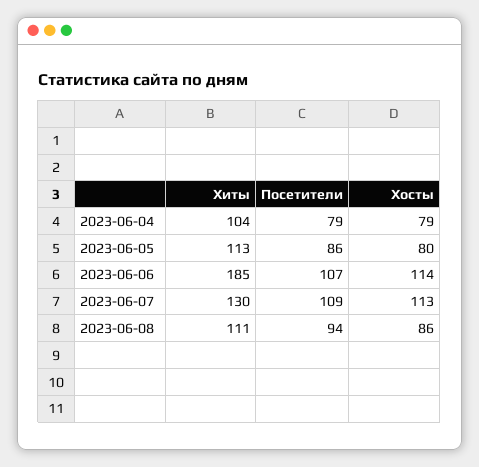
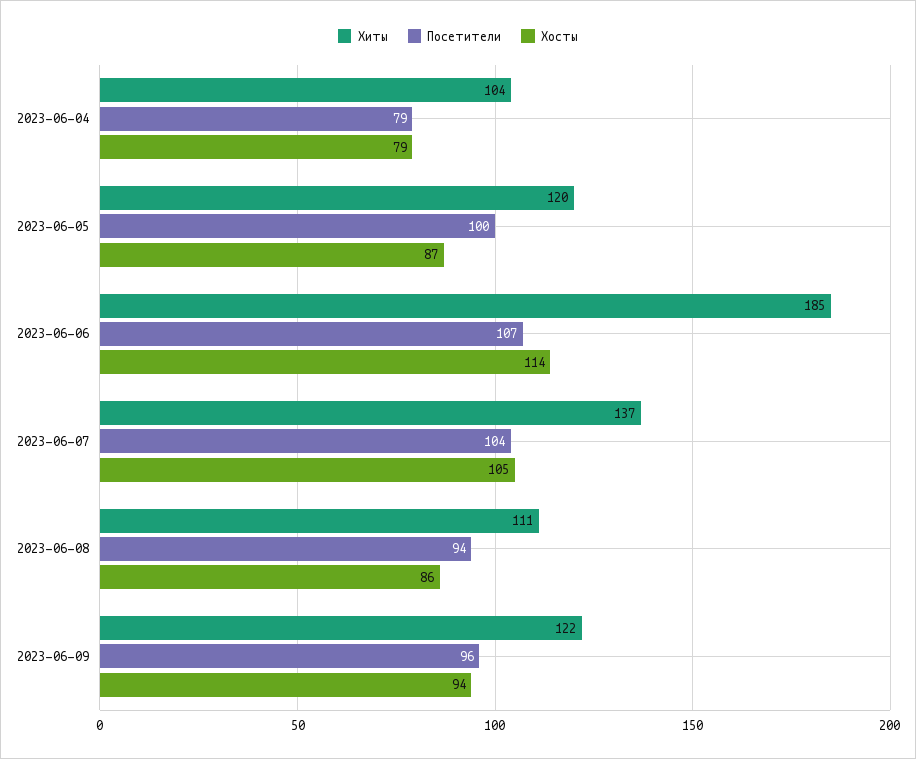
Хиты, 2023-06-05: 113 -> 120
Посетители, 2023-06-05: 86 -> 100
Хосты, 2023-06-05: 80 -> 87
Хиты, 2023-06-07: 130 -> 137
Посетители, 2023-06-07: 109 -> 104
Хосты, 2023-06-07: 113 -> 105
Хиты, 2023-06-09: none -> 122
Посетители, 2023-06-09: none -> 96
Хосты, 2023-06-09: none -> 94

